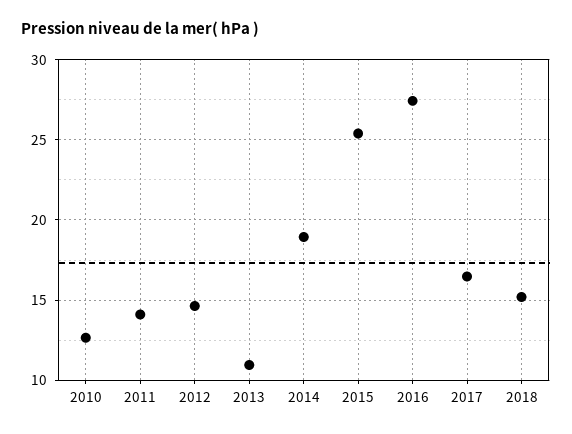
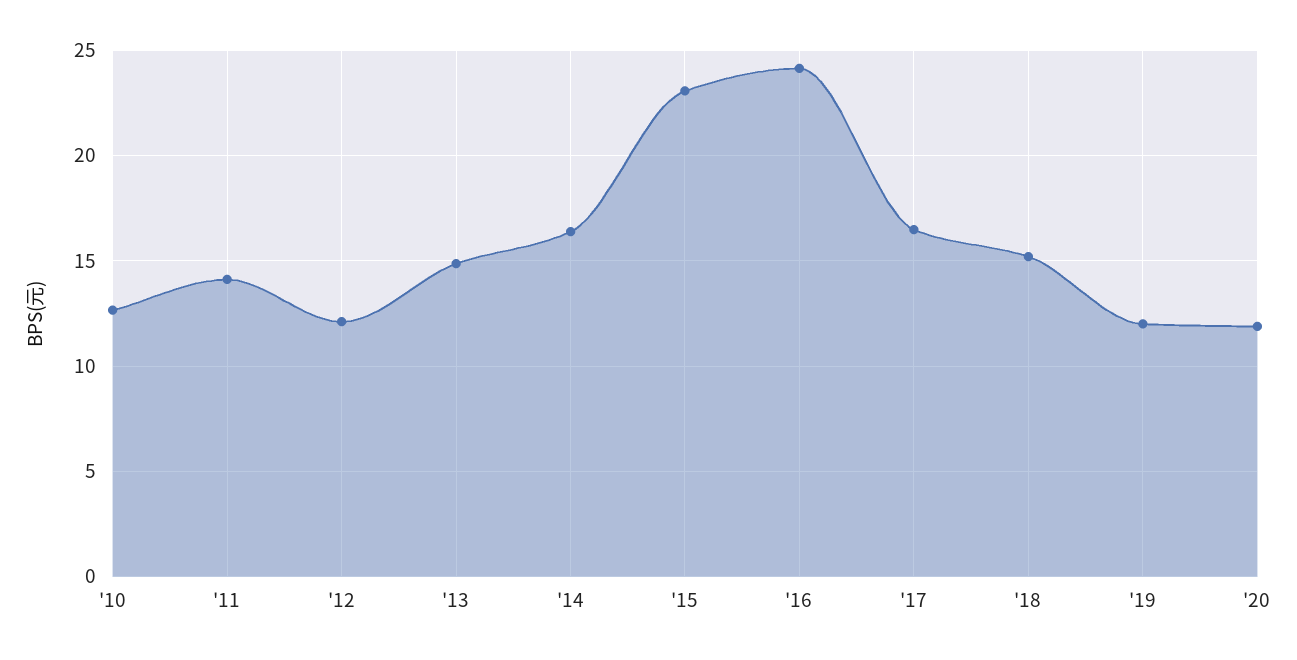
2012: 14.5 -> 12
2013: 11 -> 15
2014: 19 -> 16.5
2015: 25.5 -> 23
2016: 27.5 -> 24
'19: none -> 12
'20: none -> 12

